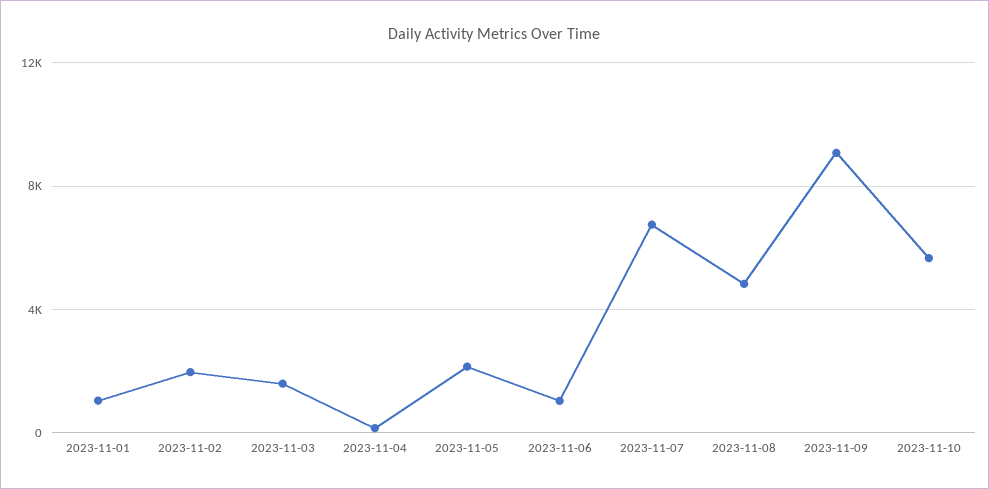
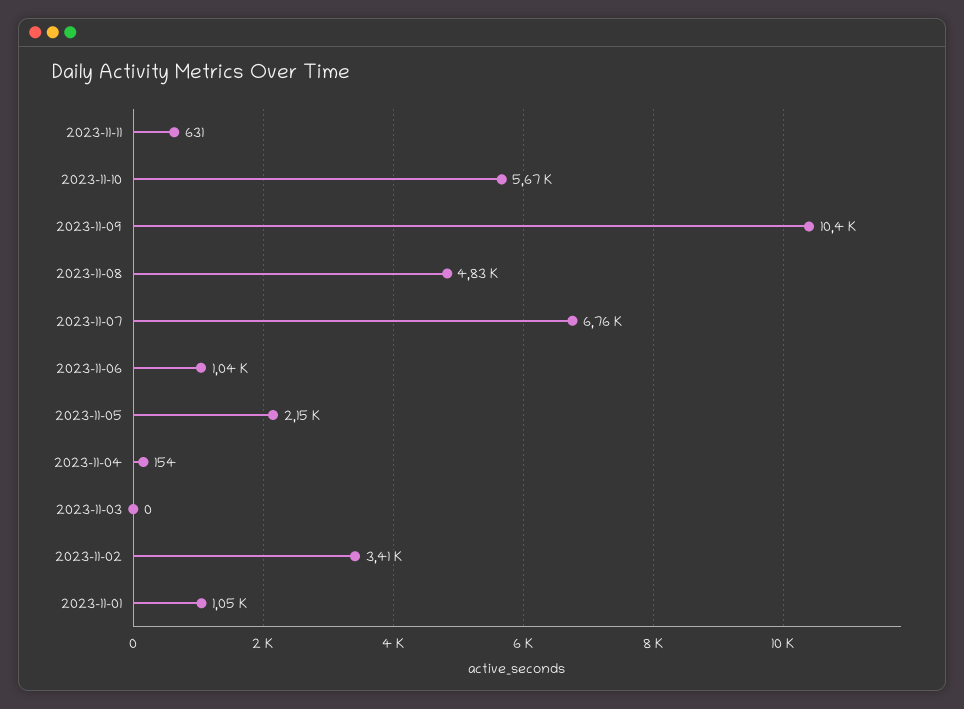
2023-11-02: 2000 -> 3410
2023-11-03: 1500 -> 0
2023-11-09: 9000 -> 10400
2023-11-11: none -> 631

